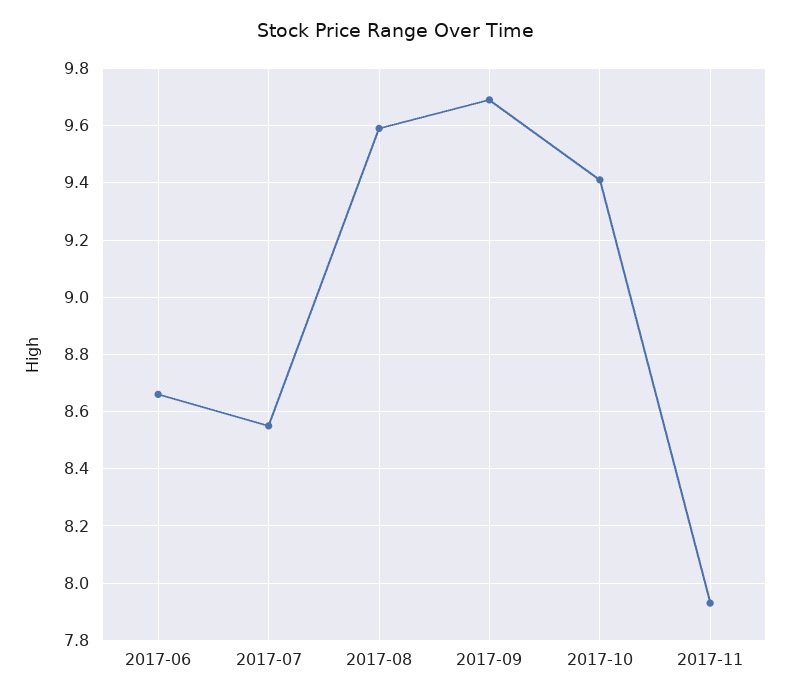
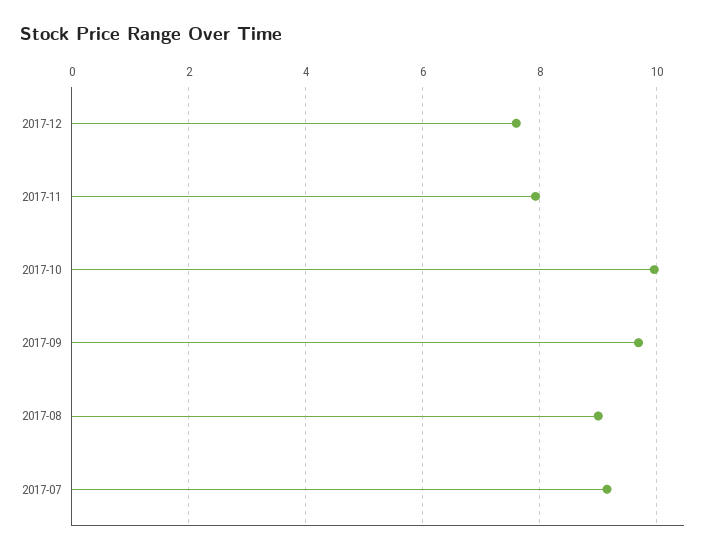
2017-06: 8.65 -> none
2017-07: 8.55 -> 9.2
2017-08: 9.6 -> 9
2017-10: 9.4 -> 10
2017-12: none -> 7.6

